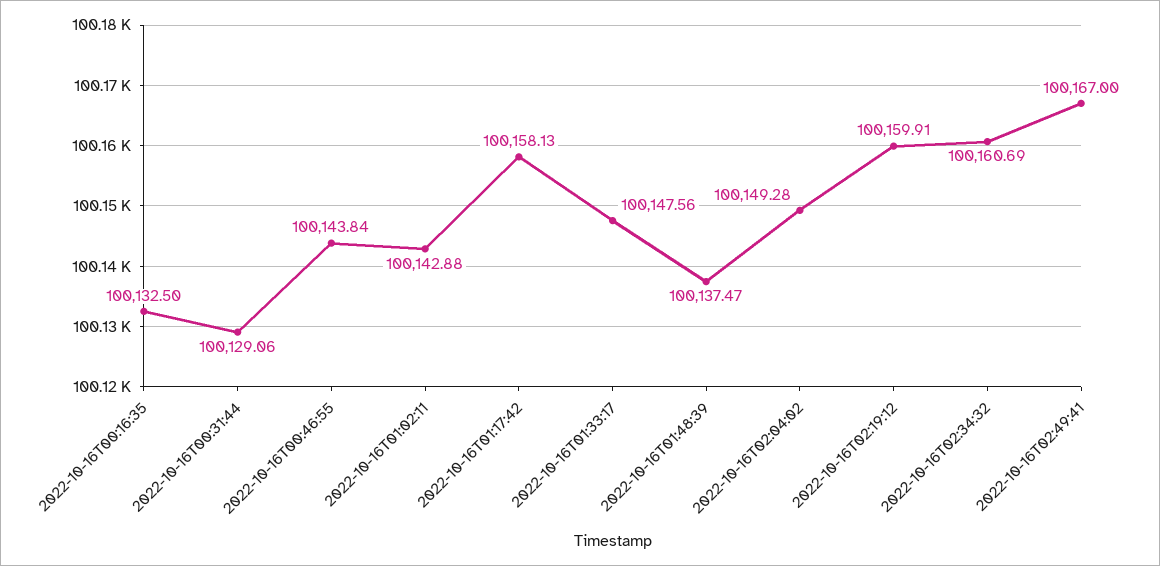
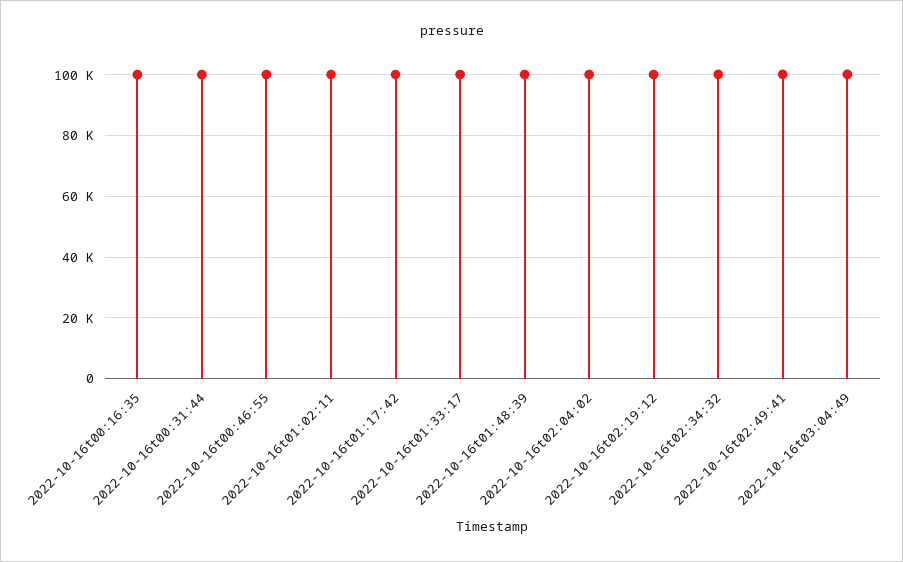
2022-10-16t03:04:49: none -> 100000

